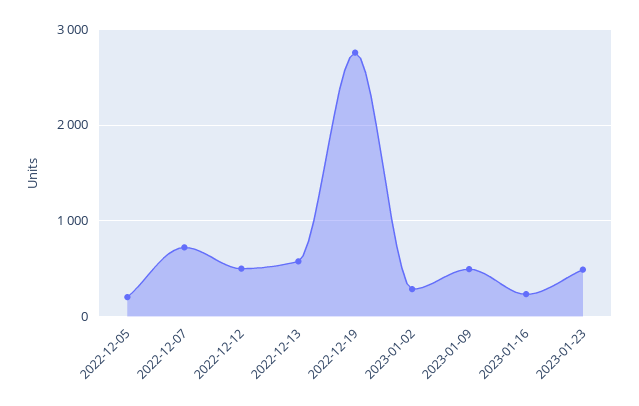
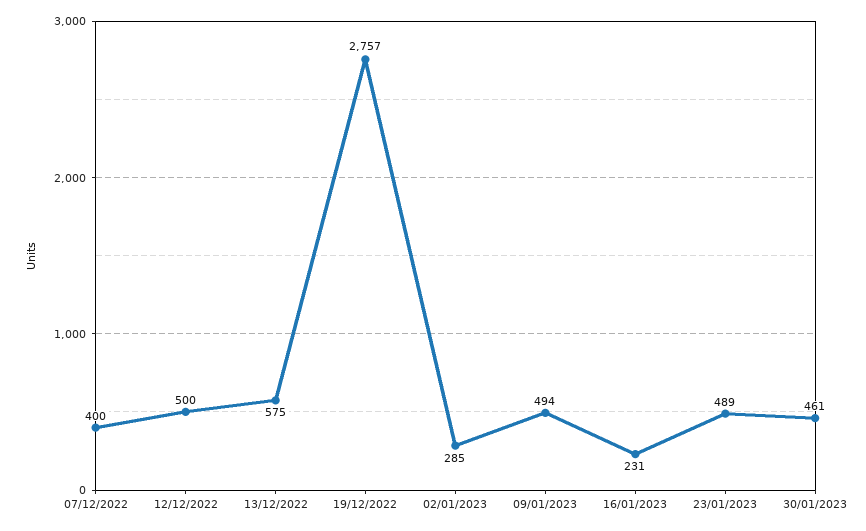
2022-12-05: 200 -> none
2022-12-07: 700 -> 400
30/01/2023: none -> 461

